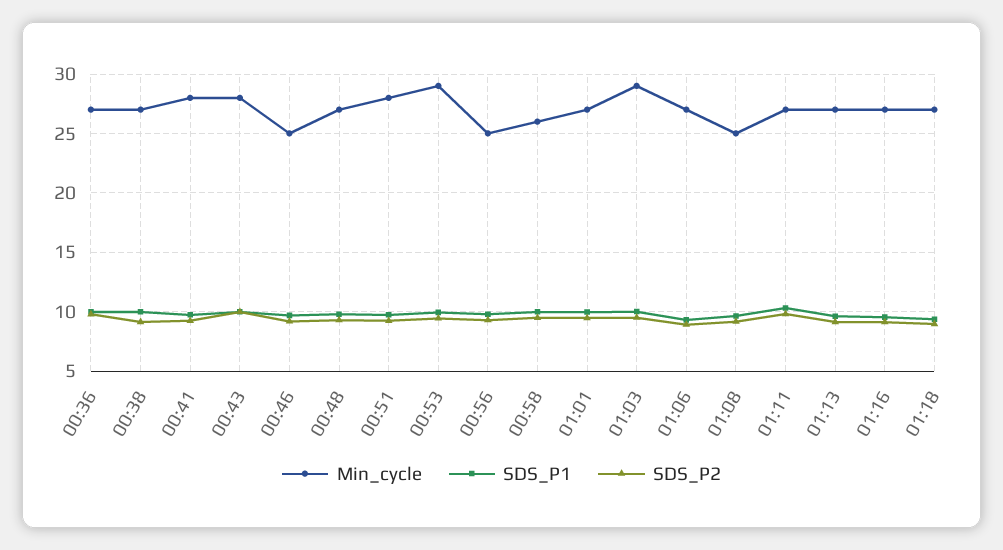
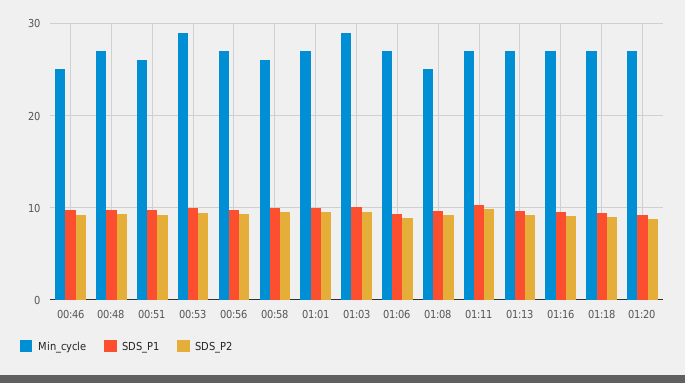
Min_cycle, 00:36: 27 -> none
SDS_P1, 00:36: 10 -> none
SDS_P2, 00:36: 10 -> none
Min_cycle, 00:38: 27 -> none
SDS_P1, 00:38: 10 -> none
SDS_P2, 00:38: 9 -> none
Min_cycle, 00:41: 28 -> none
SDS_P1, 00:41: 10 -> none
SDS_P2, 00:41: 9 -> none
Min_cycle, 00:43: 28 -> none
SDS_P1, 00:43: 10 -> none
SDS_P2, 00:43: 10 -> none
Min_cycle, 00:51: 28 -> 26
Min_cycle, 00:56: 25 -> 27
Min_cycle, 01:20: none -> 27
SDS_P1, 01:20: none -> 9
SDS_P2, 01:20: none -> 9

